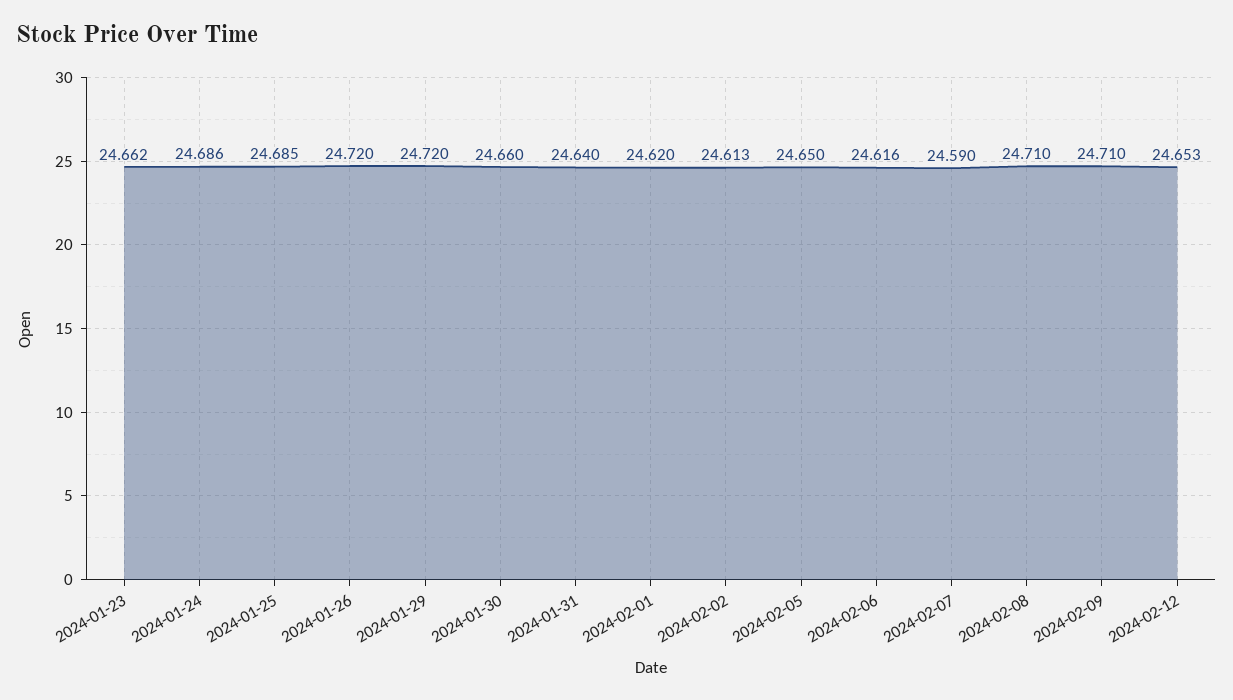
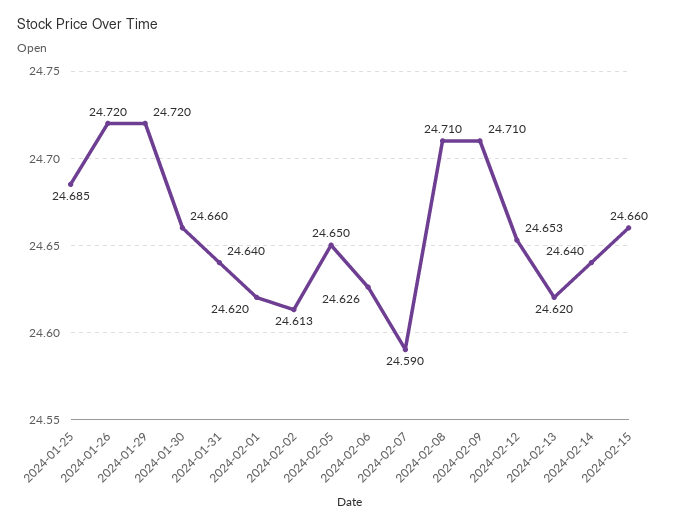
2024-01-23: 24.662 -> none
2024-01-24: 24.686 -> none
2024-02-06: 24.616 -> 24.626
2024-02-13: none -> 24.62
2024-02-14: none -> 24.64
2024-02-15: none -> 24.66

